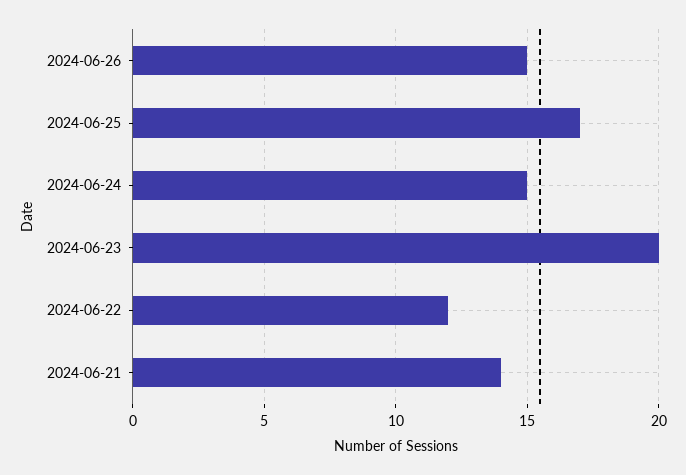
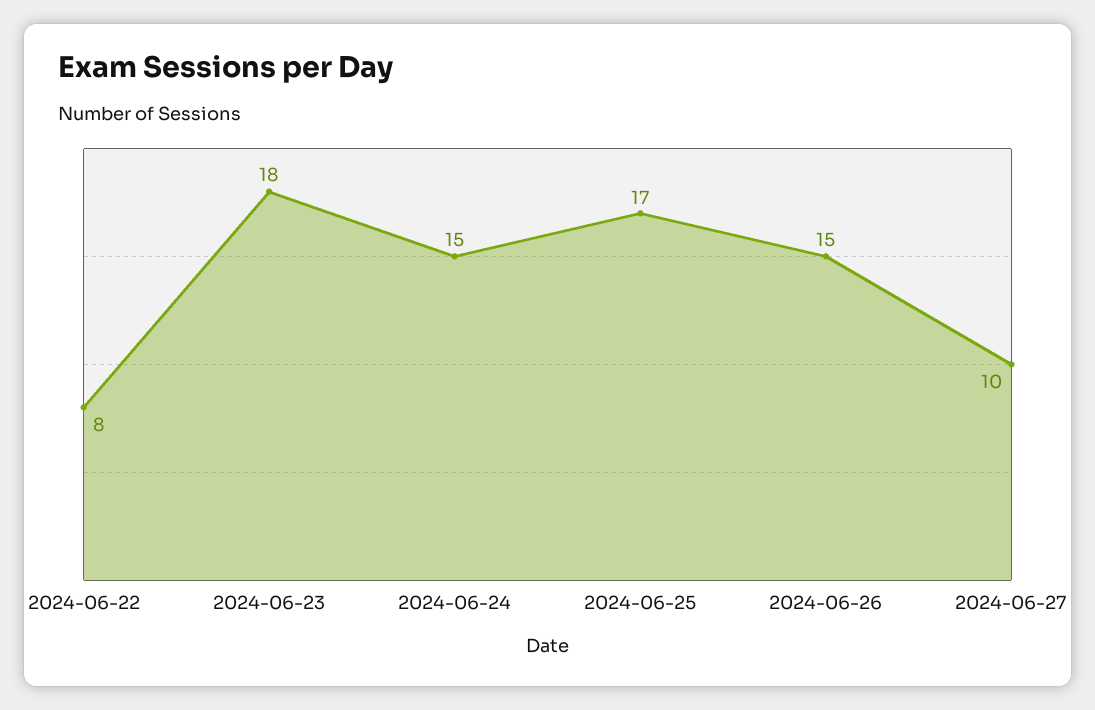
2024-06-23: 20 -> 18
2024-06-22: 12 -> 8
2024-06-21: 14 -> none
2024-06-27: none -> 10

